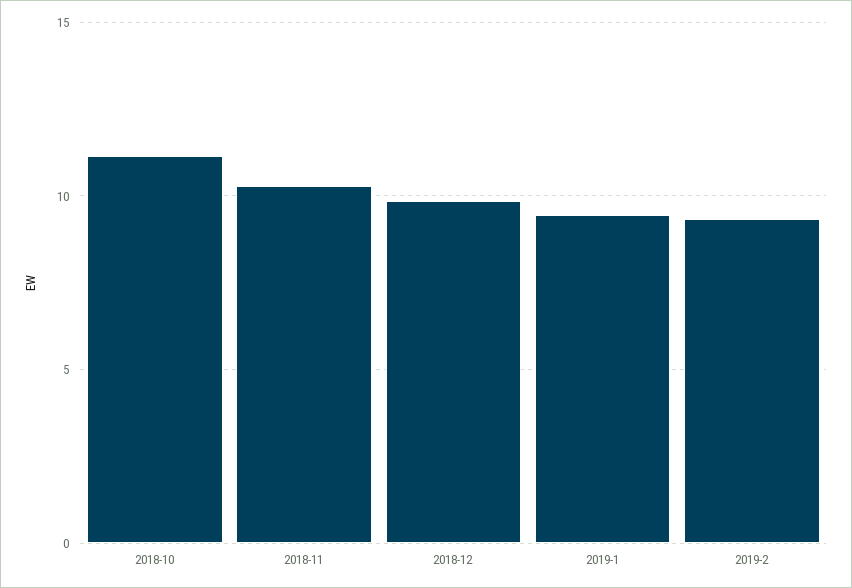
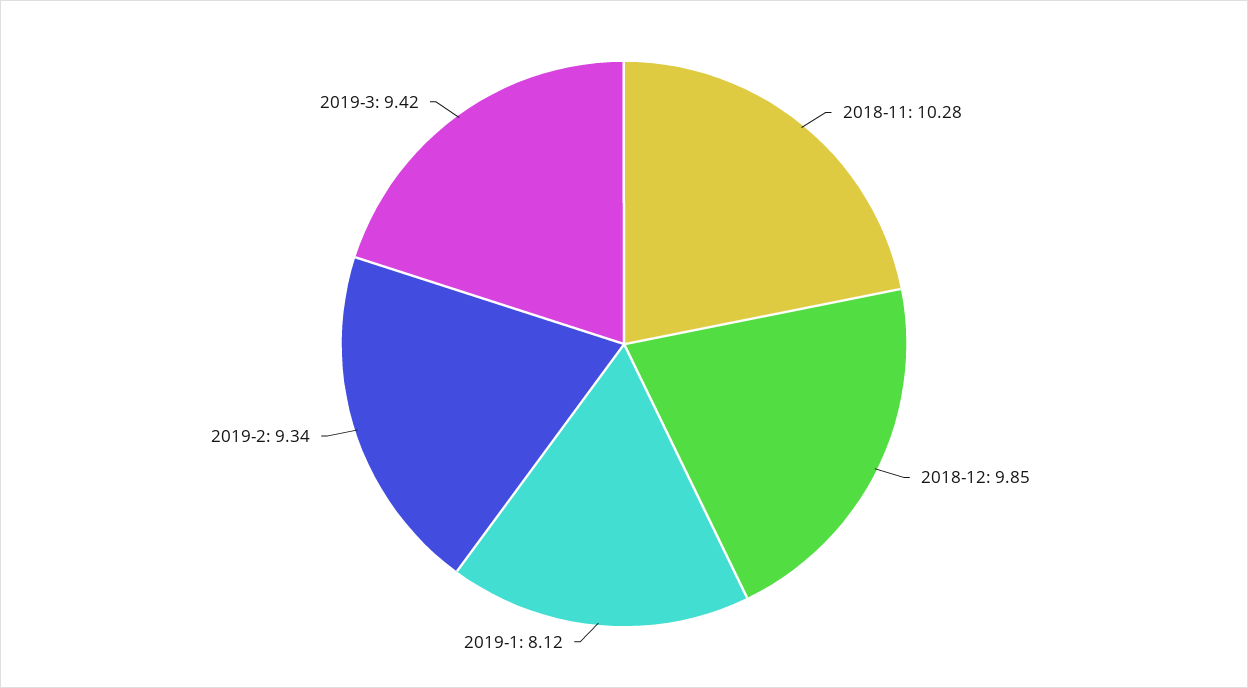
2018-10: 11 -> none
2019-1: 9.5 -> 8.12
2019-3: none -> 9.42

